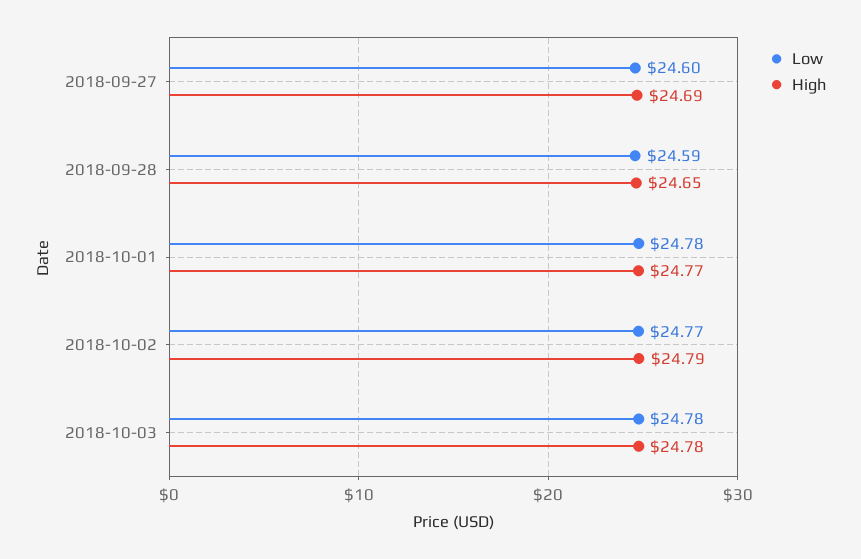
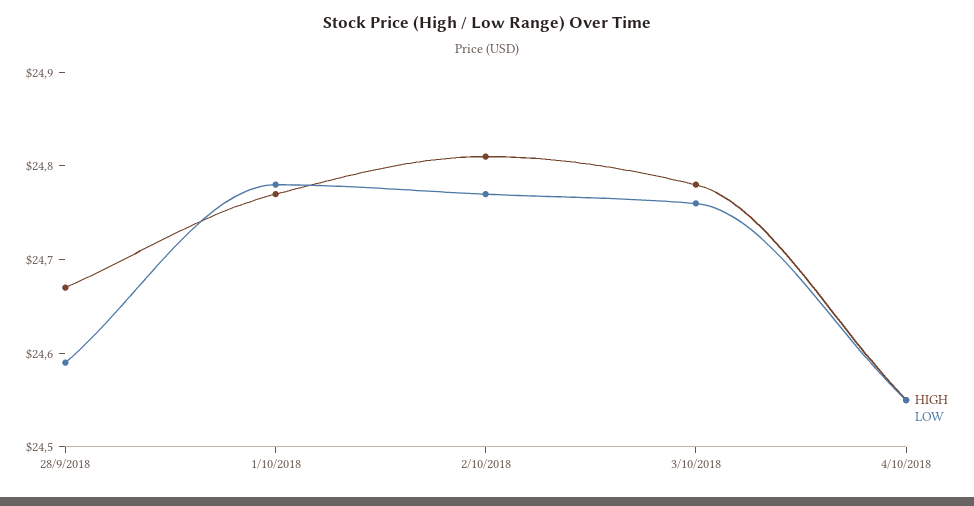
Low, 2018-09-27: 24.6 -> none
High, 2018-09-27: 24.69 -> none
High, 2018-09-28: 24.65 -> 24.67
High, 2018-10-02: 24.79 -> 24.81
Low, 2018-10-03: 24.78 -> 24.76
High, 4/10/2018: none -> 24.55
Low, 4/10/2018: none -> 24.55

